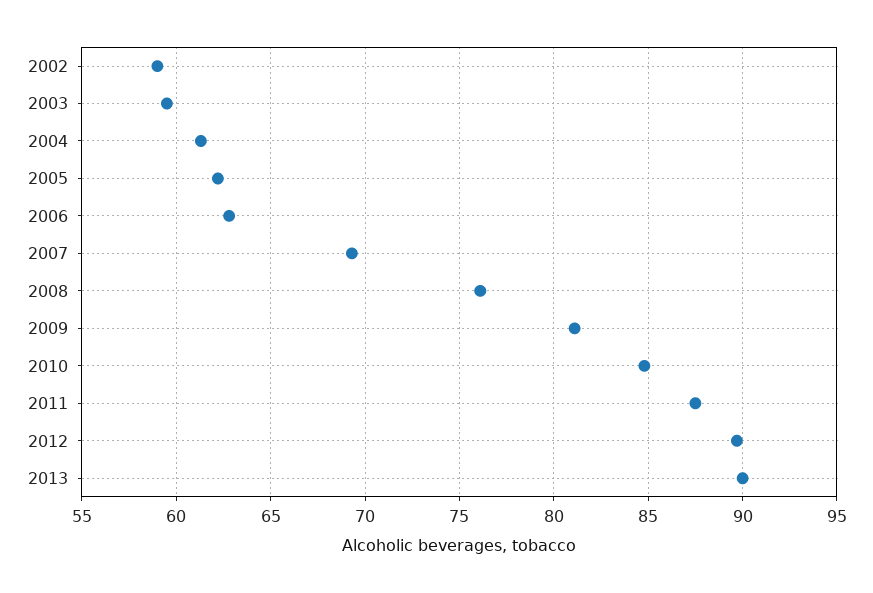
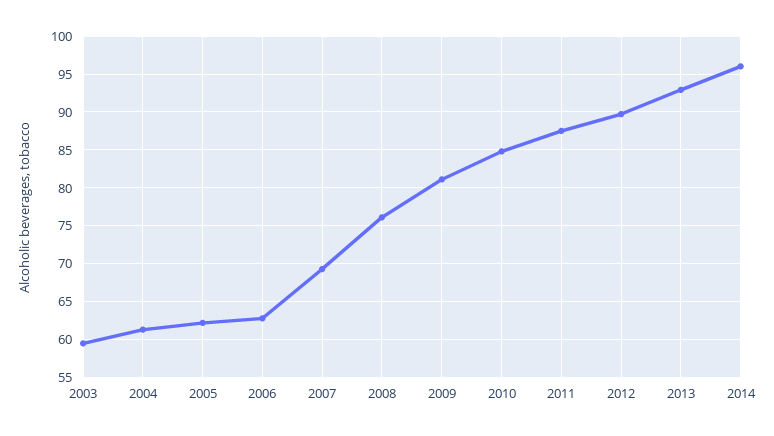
2002: 59 -> none
2013: 90 -> 93
2014: none -> 96

